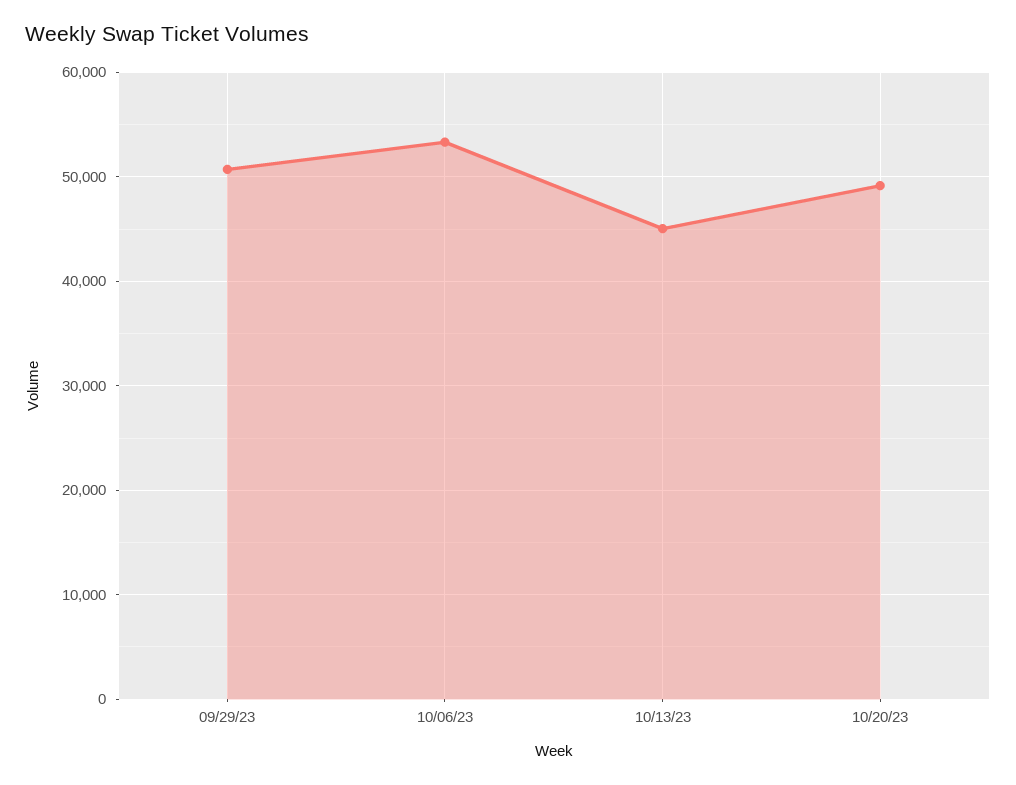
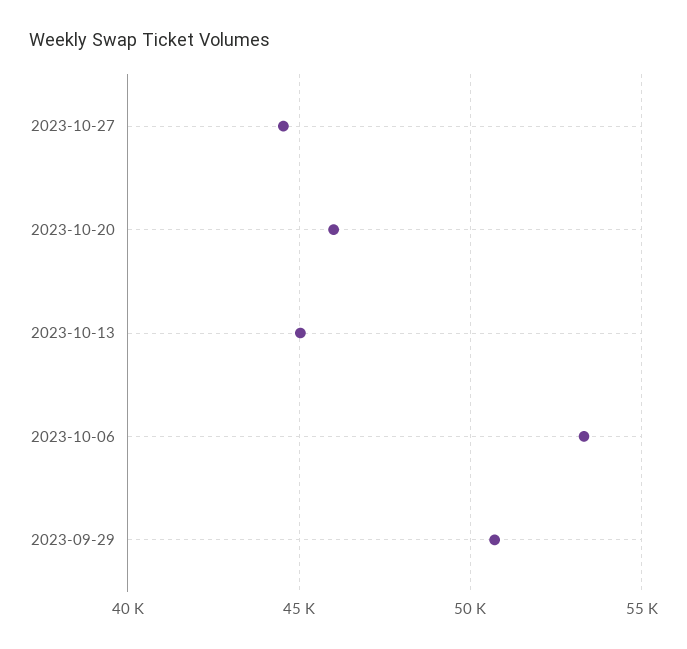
10/20/23: 49000 -> 46000
2023-10-27: none -> 44500

